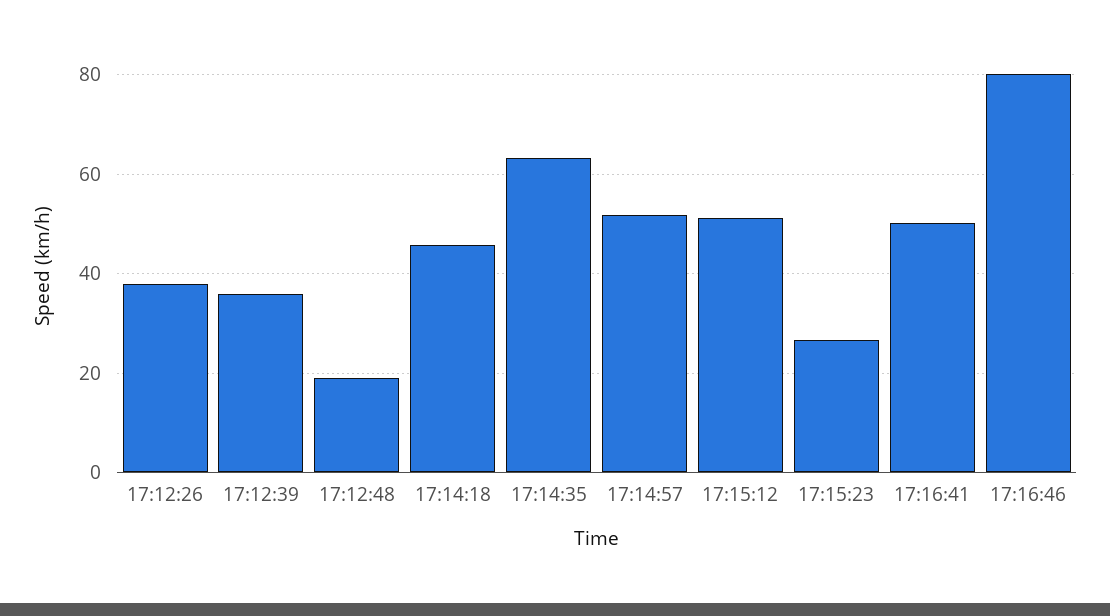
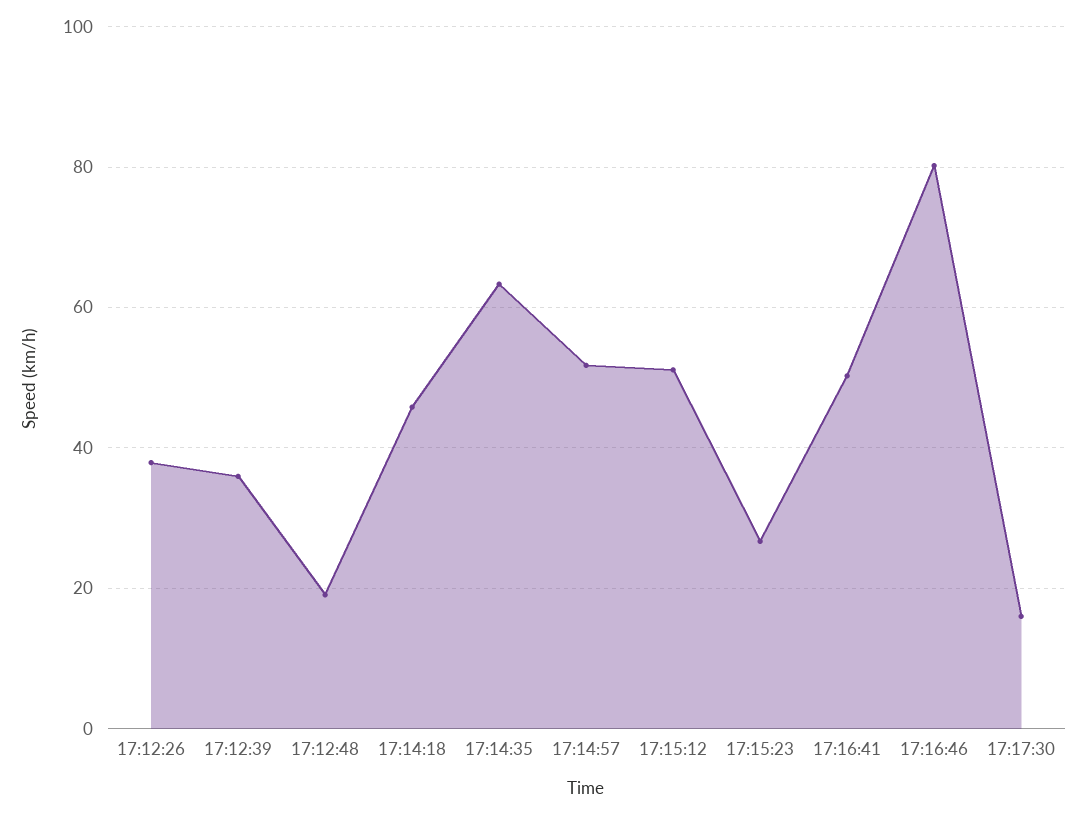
17:17:30: none -> 16

